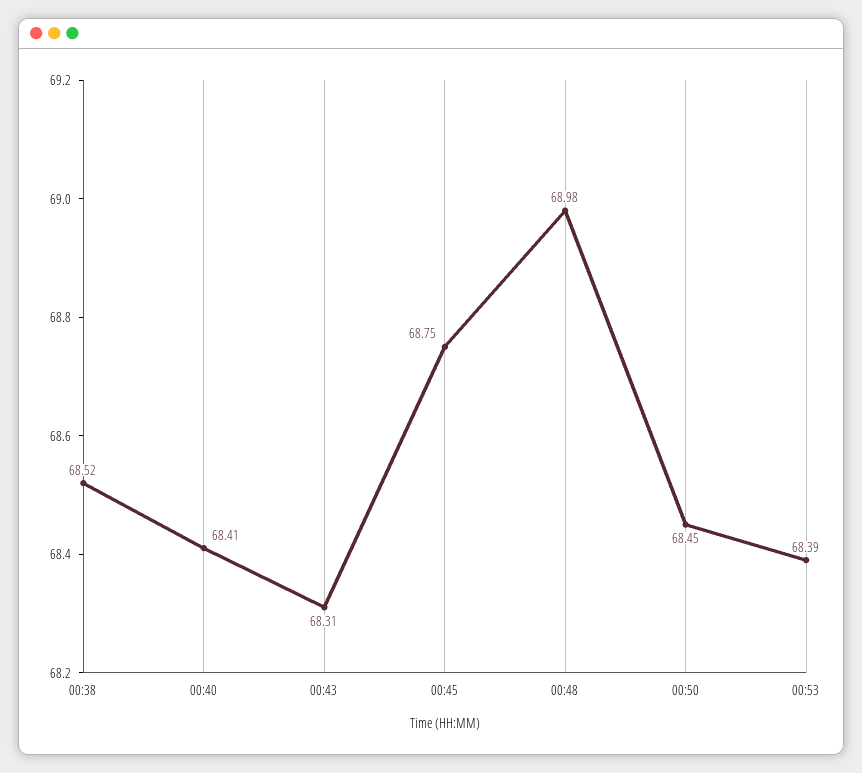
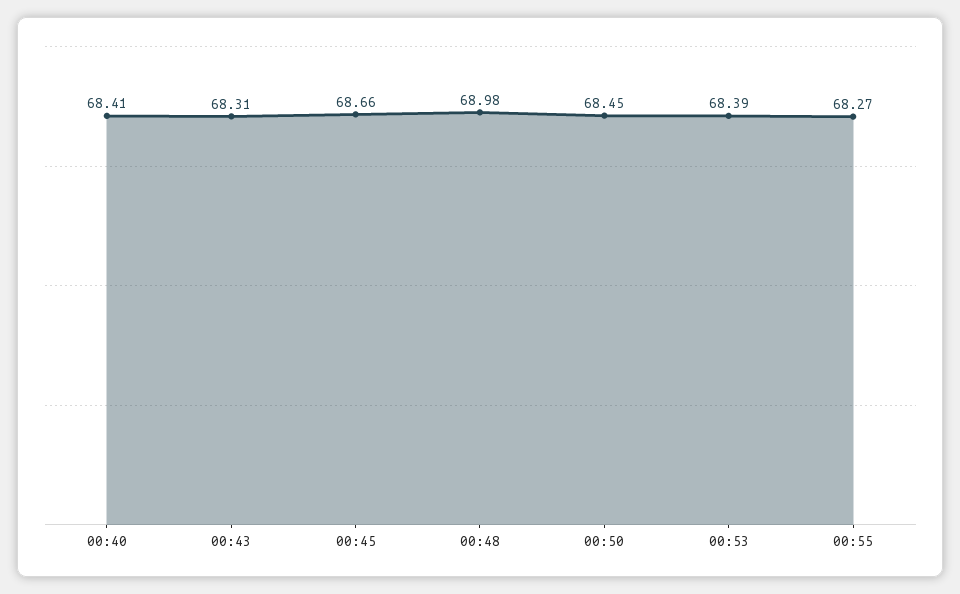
00:38: 68.52 -> none
00:45: 68.75 -> 68.66
00:55: none -> 68.27

